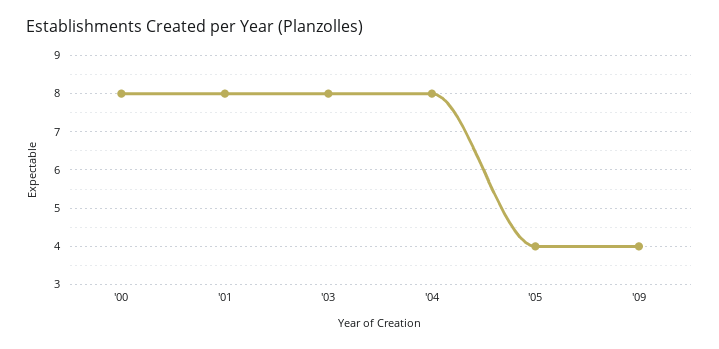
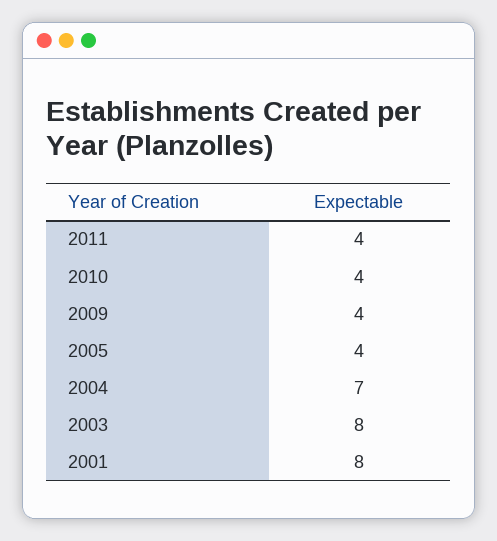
'00: 8 -> none
'04: 8 -> 7
2011: none -> 4
2010: none -> 4

